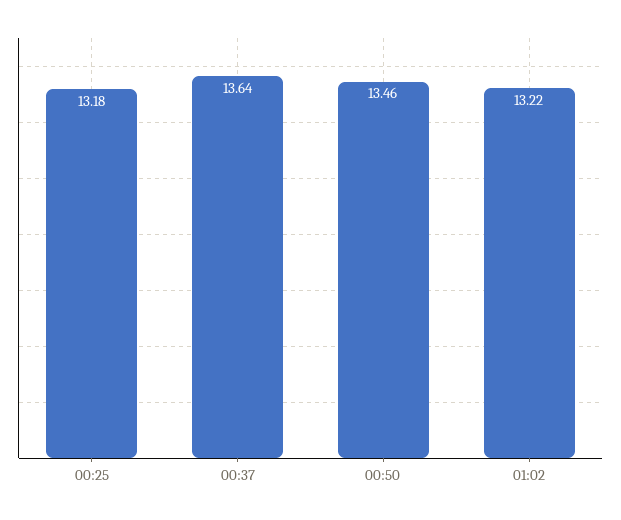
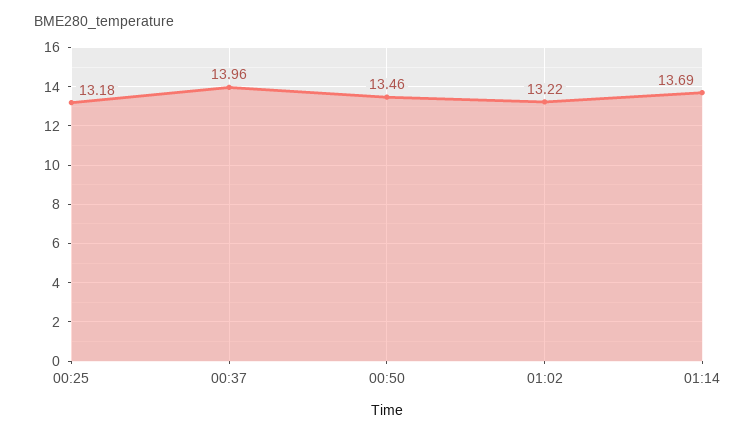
00:37: 13.64 -> 13.96
01:14: none -> 13.69

